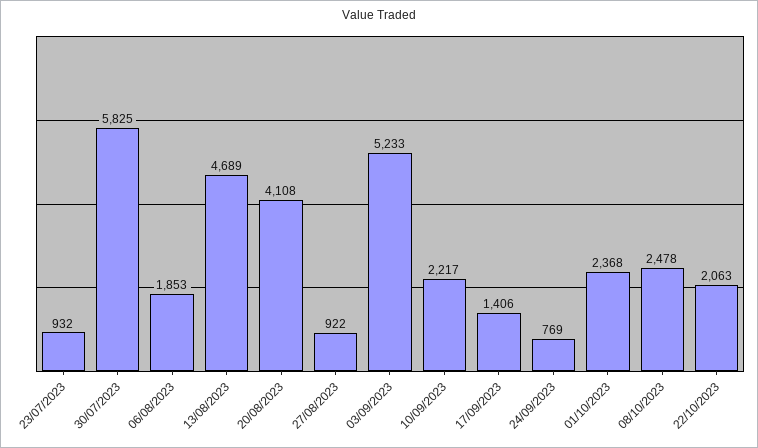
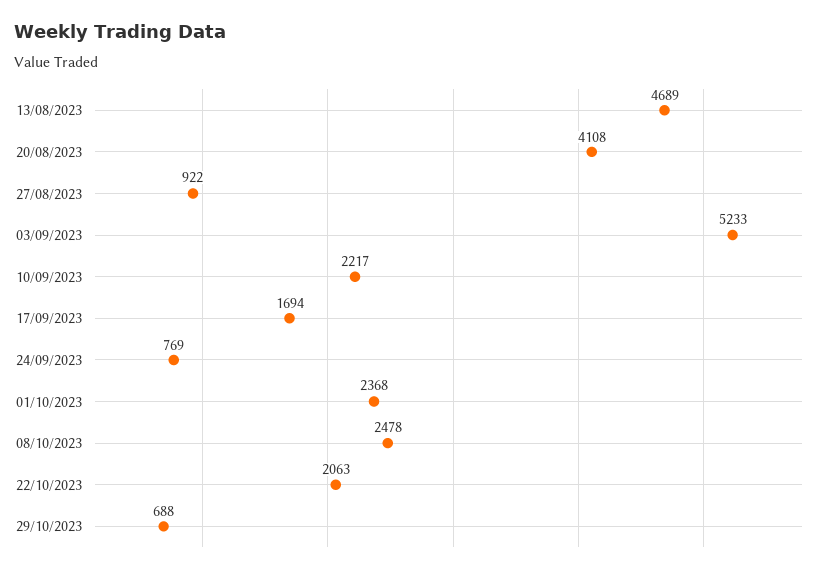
23/07/2023: 932 -> none
30/07/2023: 5825 -> none
06/08/2023: 1853 -> none
17/09/2023: 1406 -> 1694
29/10/2023: none -> 688

